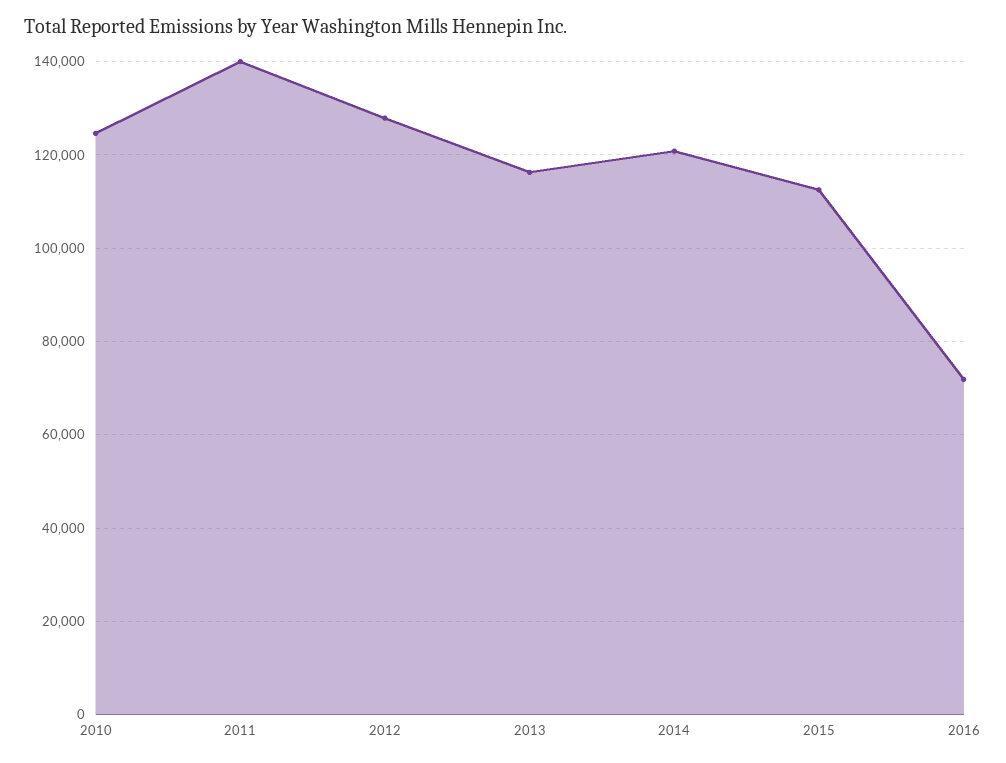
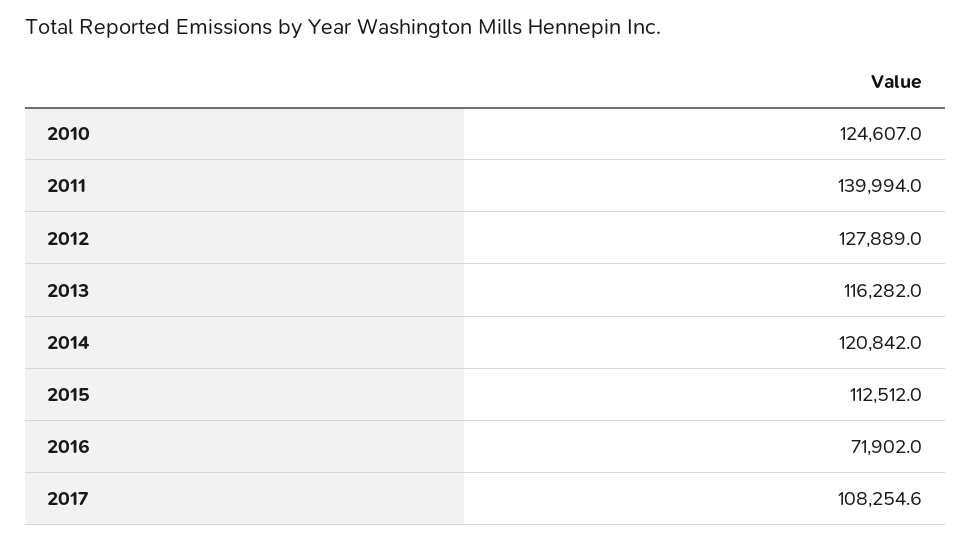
2017: none -> 108254.6

